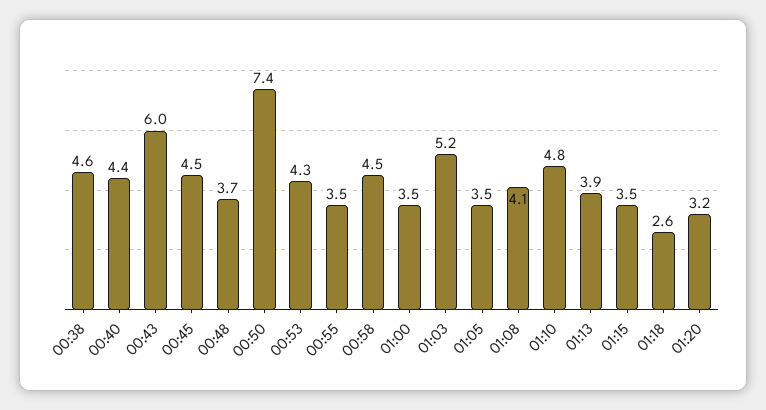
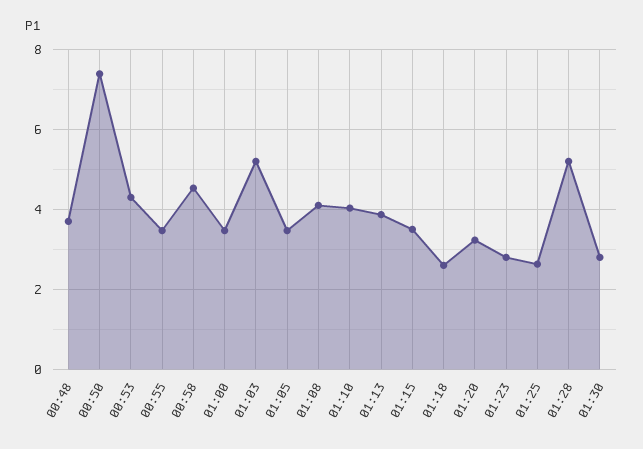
00:38: 4.6 -> none
00:40: 4.4 -> none
00:43: 6 -> none
00:45: 4.5 -> none
01:10: 4.8 -> 4
01:23: none -> 2.8
01:25: none -> 2.6
01:28: none -> 5.2
01:30: none -> 2.8

